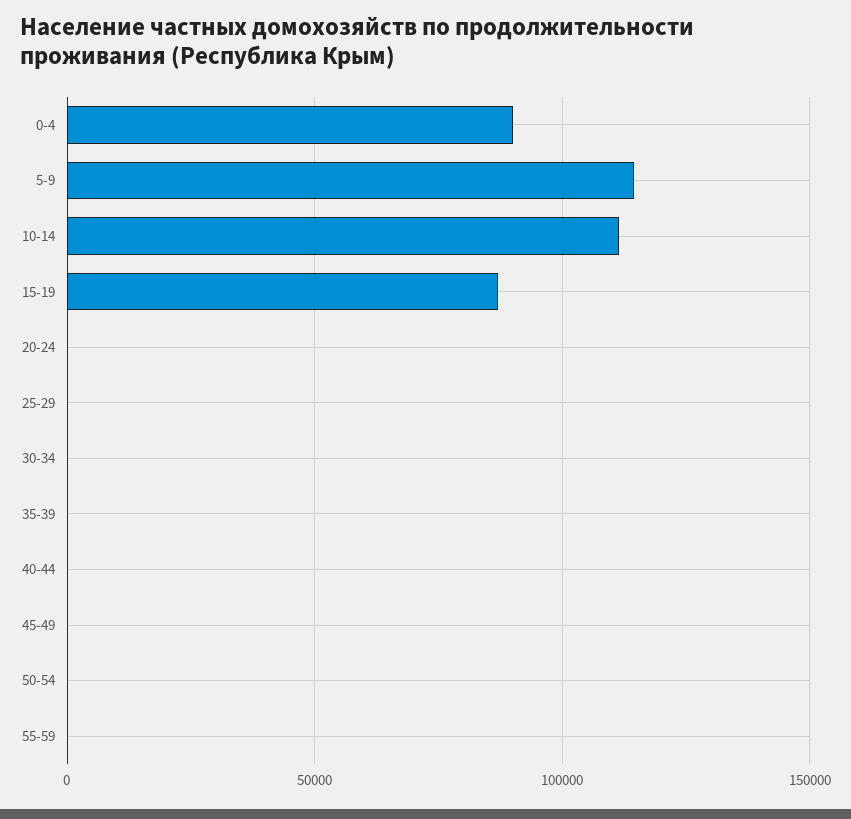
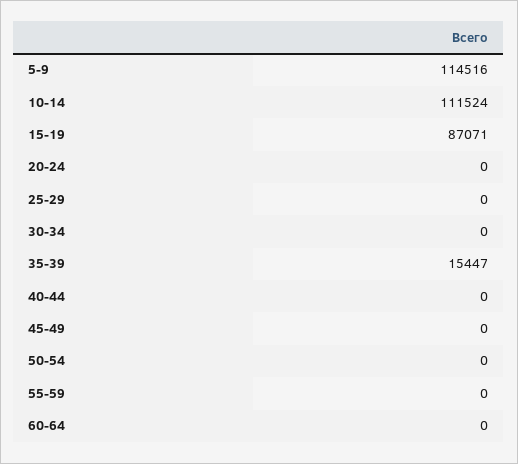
0-4: 90000 -> none
35-39: 0 -> 15447
60-64: none -> 0

